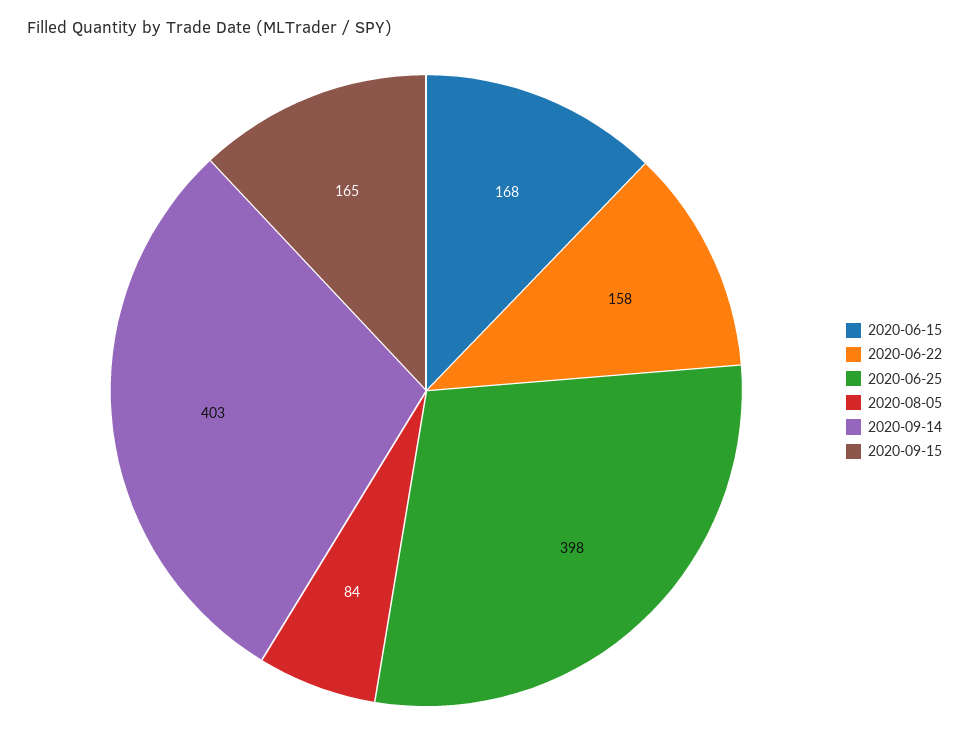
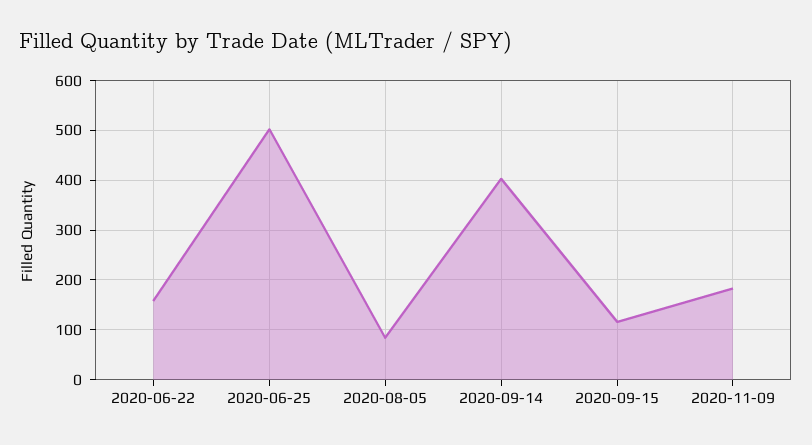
2020-06-15: 168 -> none
2020-06-25: 398 -> 500
2020-09-15: 165 -> 120
2020-11-09: none -> 180

